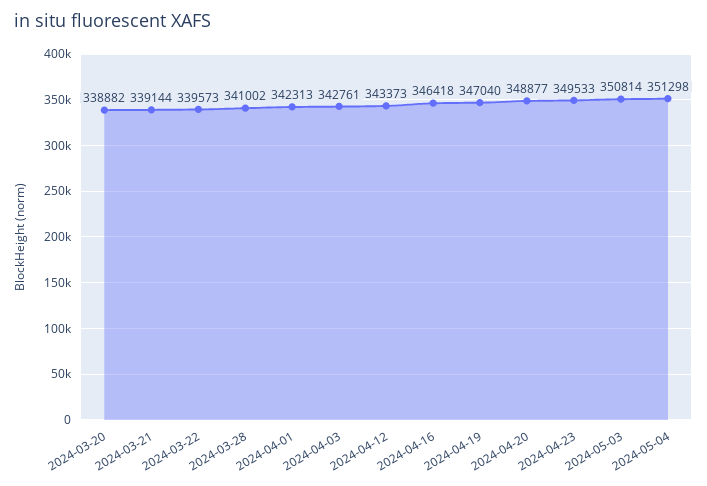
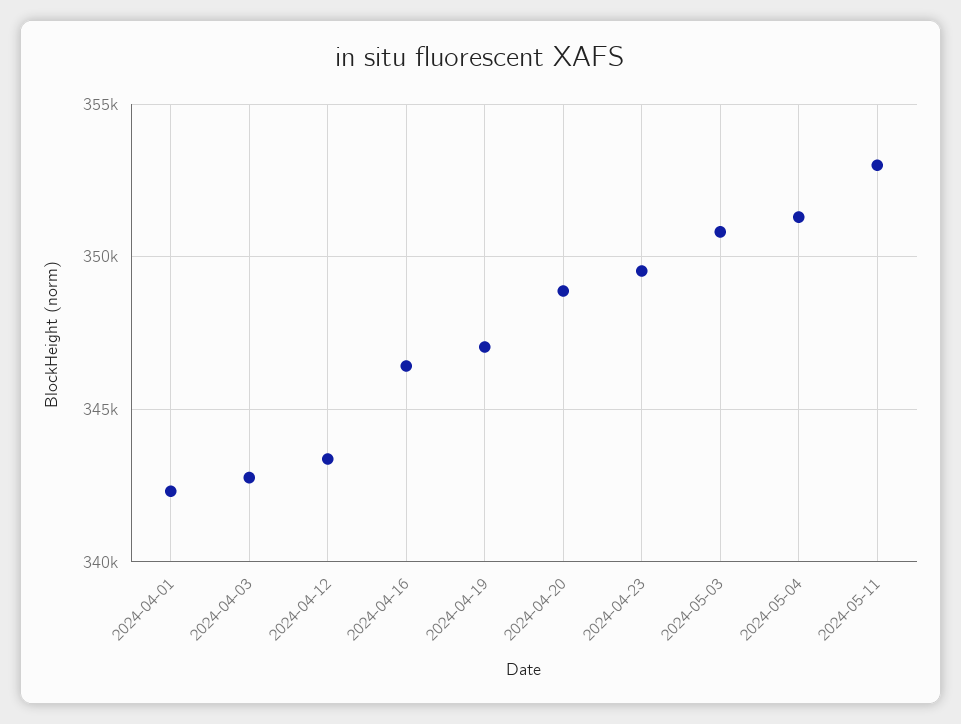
2024-03-20: 338882 -> none
2024-03-21: 339144 -> none
2024-03-22: 339573 -> none
2024-03-28: 341002 -> none
2024-05-11: none -> 353000

